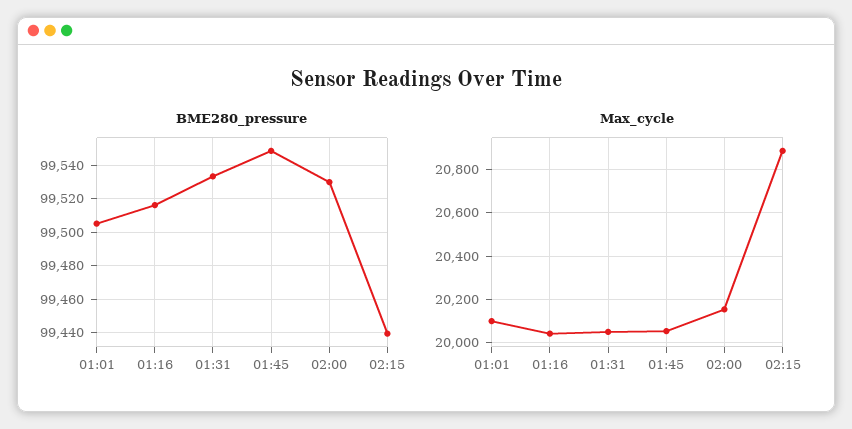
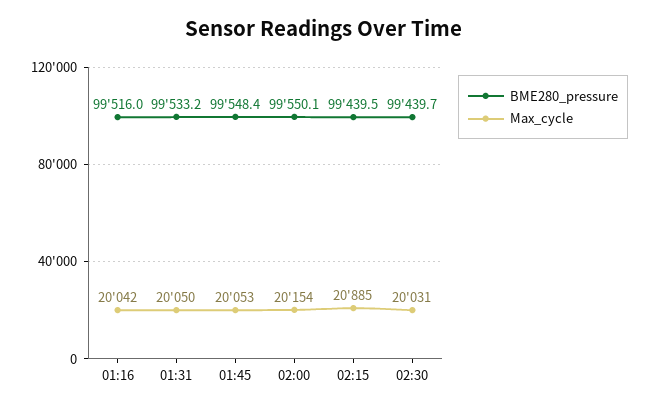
BME280_pressure, 01:01: 99505 -> none
BME280_pressure, 02:00: 99530 -> 99550.1
Max_cycle, 01:01: 20100 -> none
BME280_pressure, 02:30: none -> 99439.7
Max_cycle, 02:30: none -> 20031

